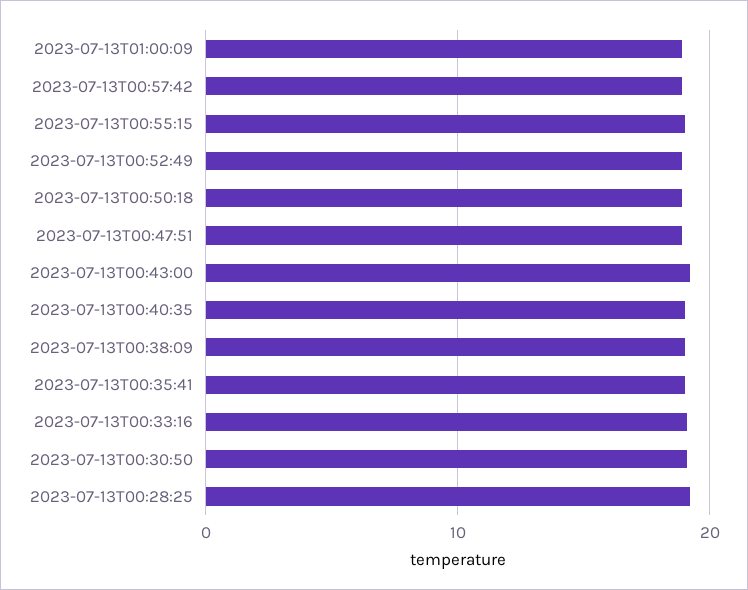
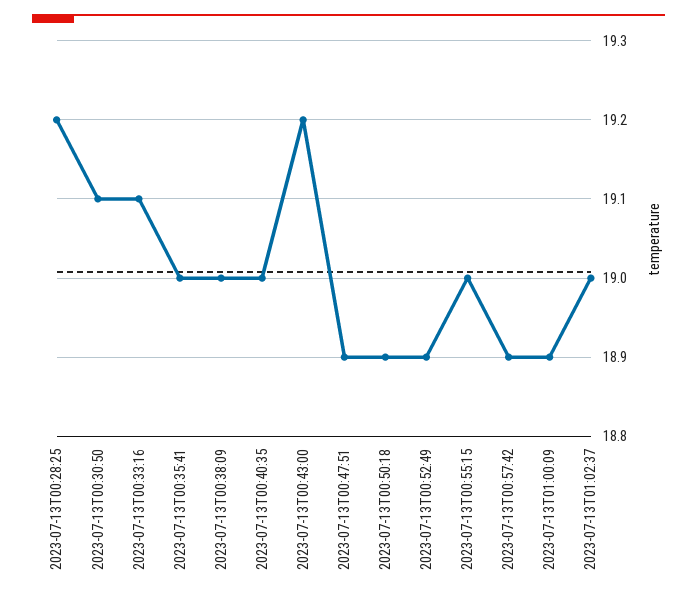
2023-07-13T01:02:37: none -> 19

